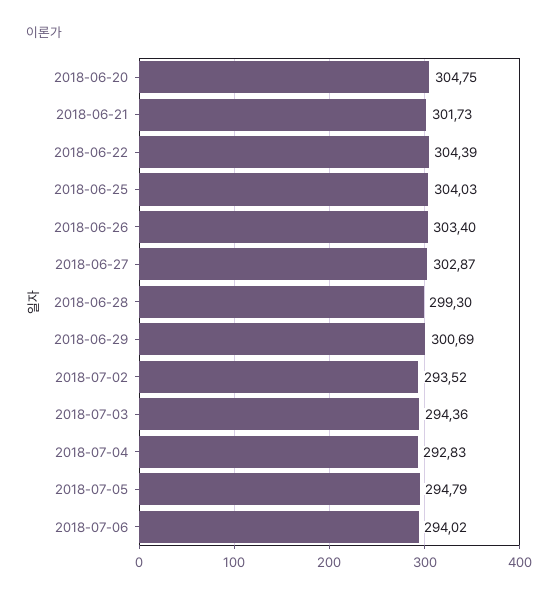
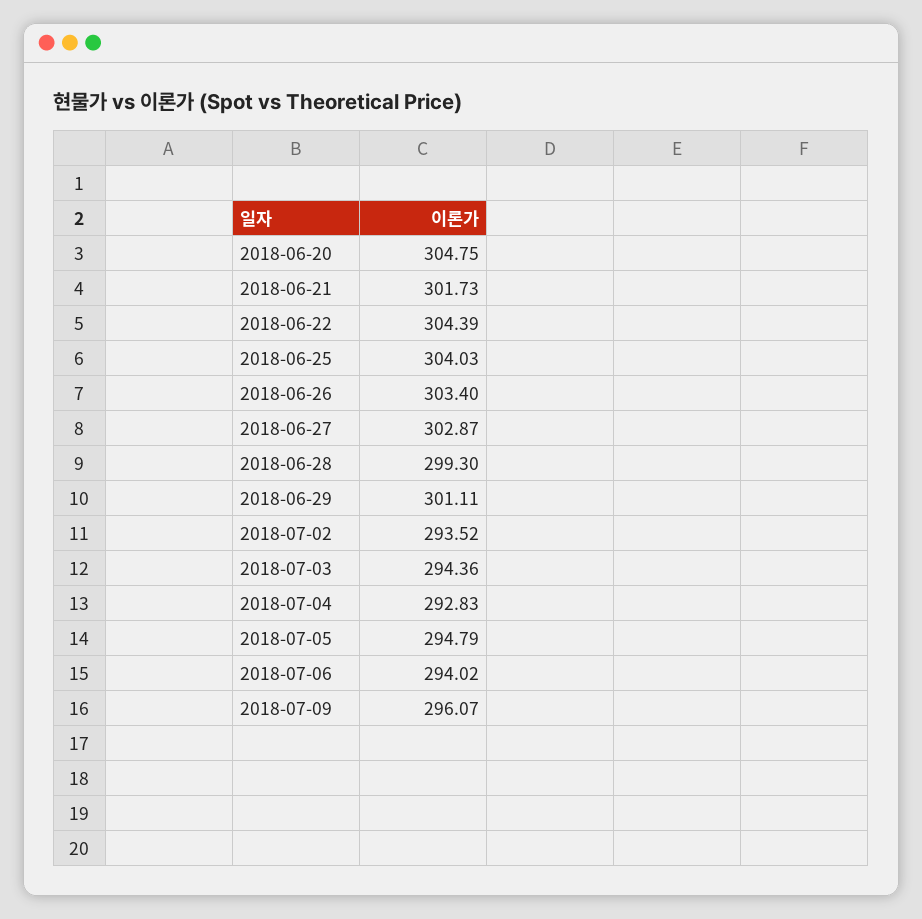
2018-06-29: 300.69 -> 301.11
2018-07-09: none -> 296.07

